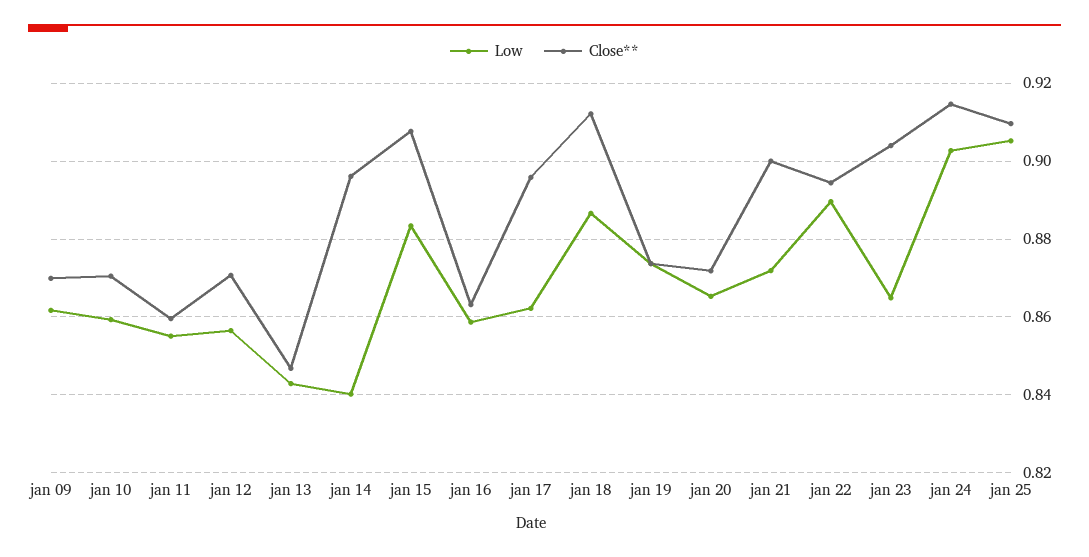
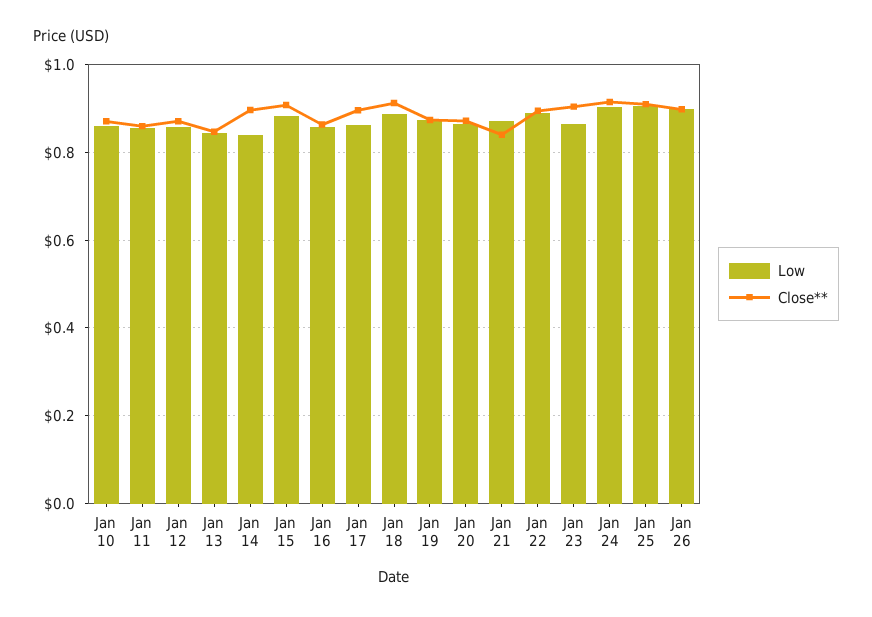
Low, jan 09: 0.862 -> none
Close**, jan 09: 0.87 -> none
Close**, jan 21: 0.9 -> 0.84
Low, Jan 26: none -> 0.9
Close**, Jan 26: none -> 0.9

